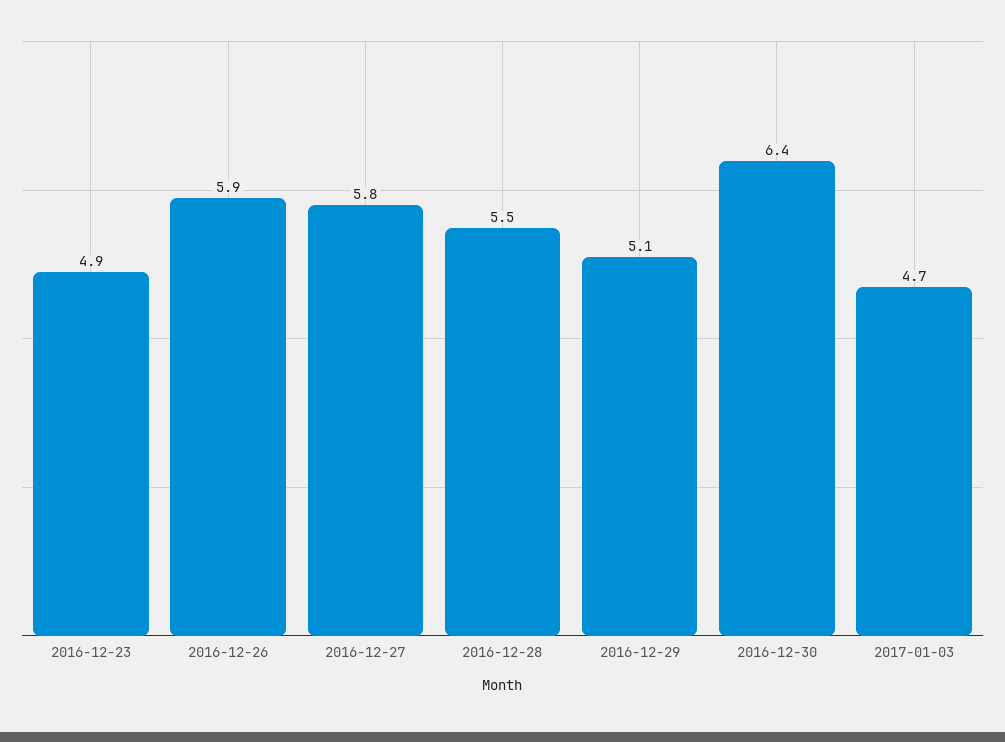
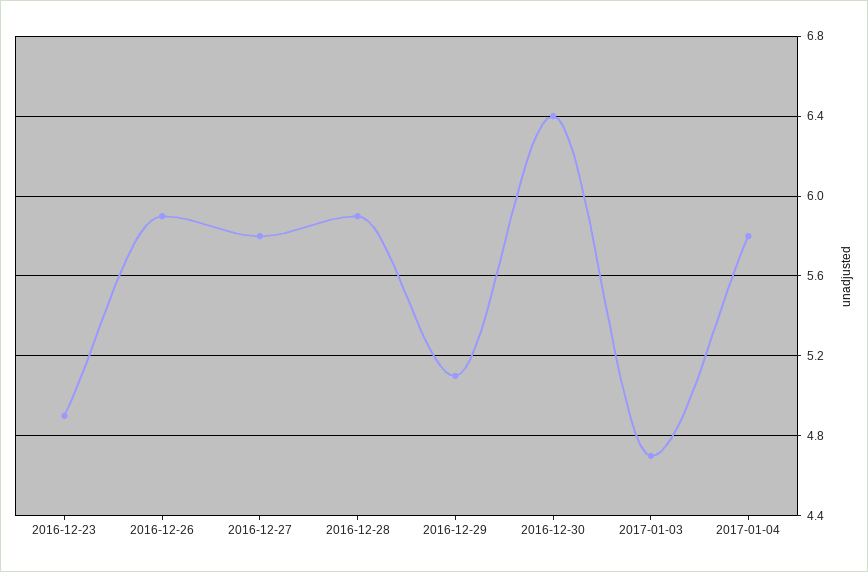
2016-12-28: 5.5 -> 5.9
2017-01-04: none -> 5.8

